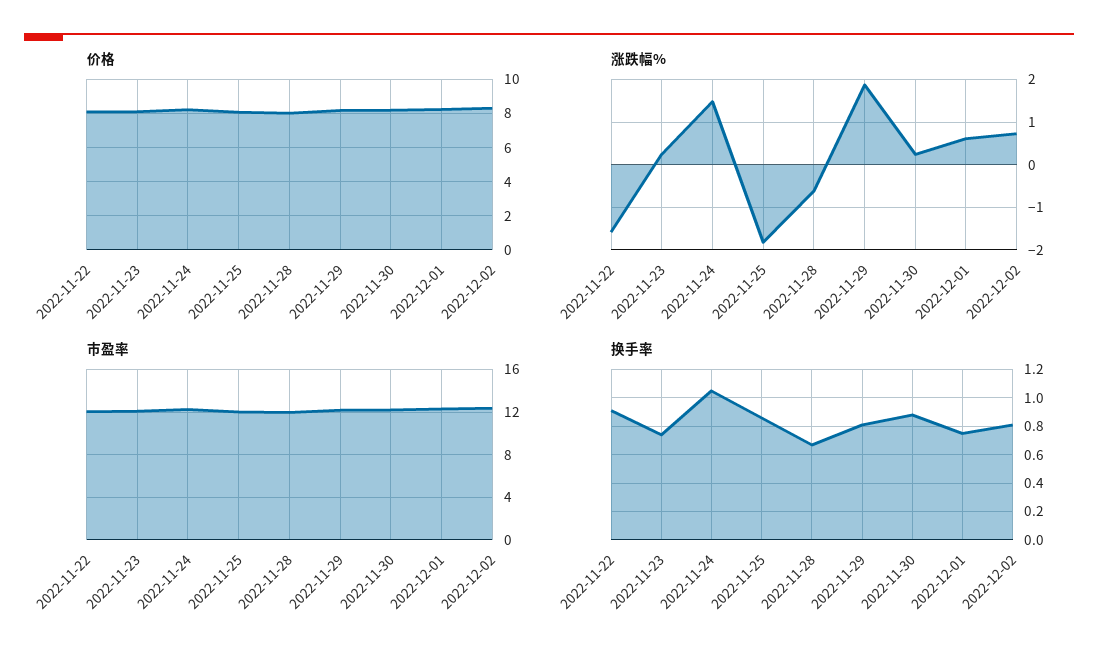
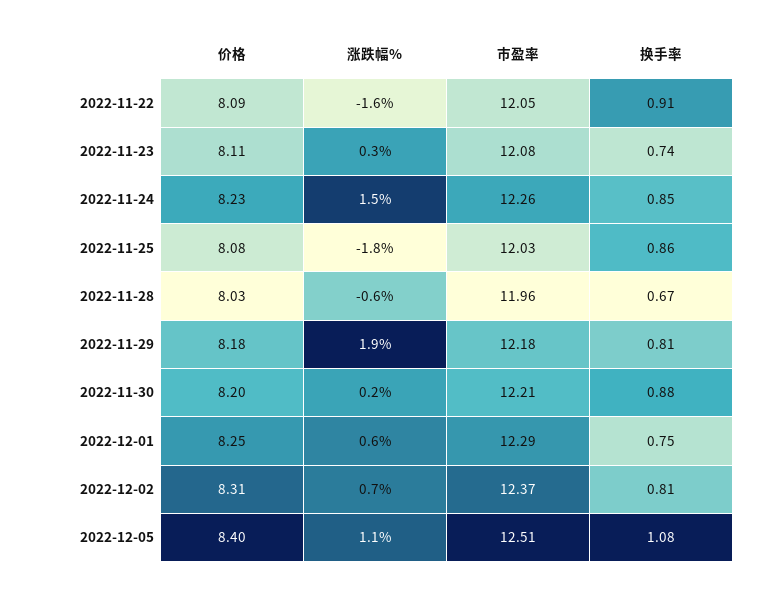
换手率, 2022-11-24: 1.05 -> 0.85
价格, 2022-12-05: none -> 8.4
涨跌幅%, 2022-12-05: none -> 1.1
市盈率, 2022-12-05: none -> 12.51
换手率, 2022-12-05: none -> 1.08

